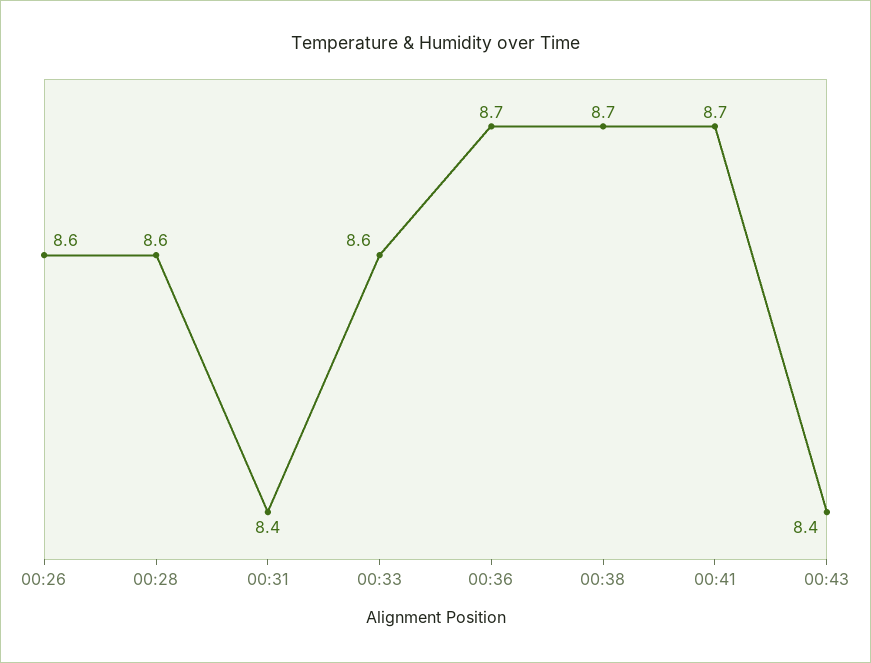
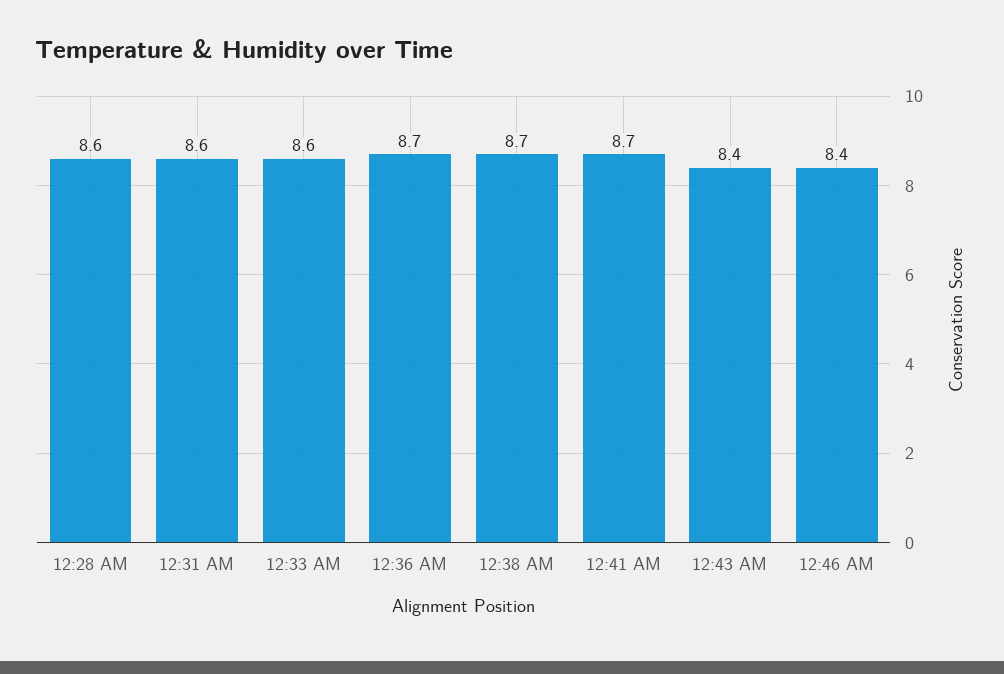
00:26: 8.6 -> none
00:31: 8.4 -> 8.6
12:46 AM: none -> 8.4

